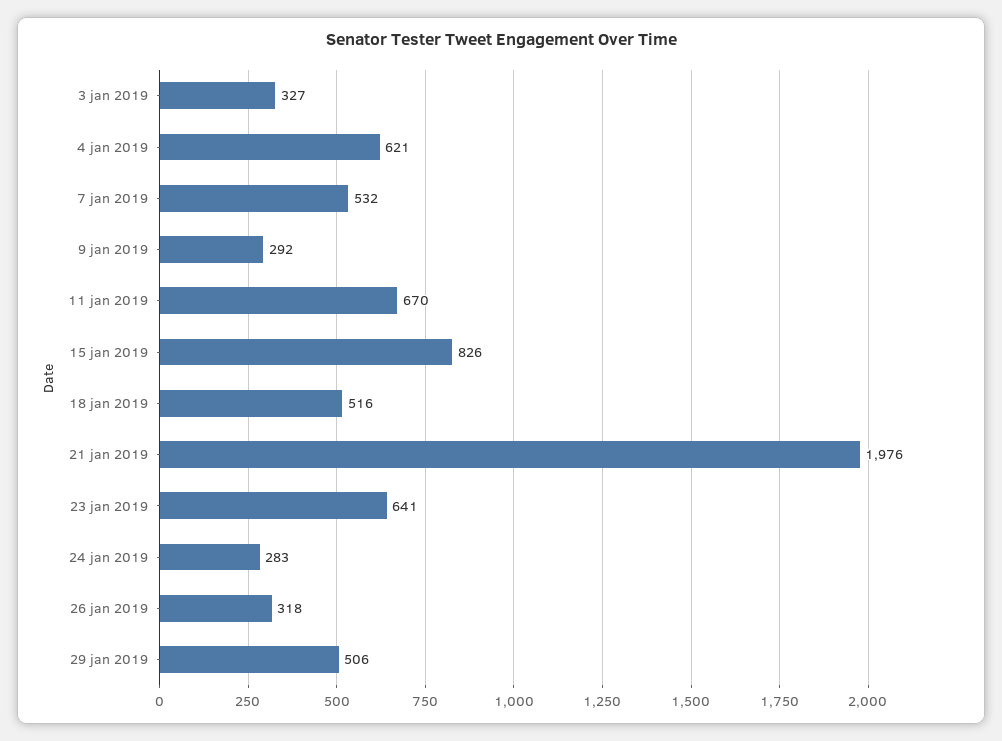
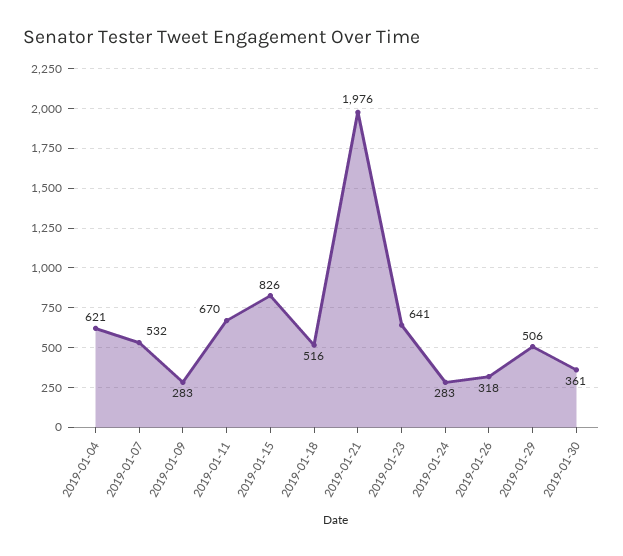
3 jan 2019: 327 -> none
9 jan 2019: 292 -> 283
2019-01-30: none -> 361

